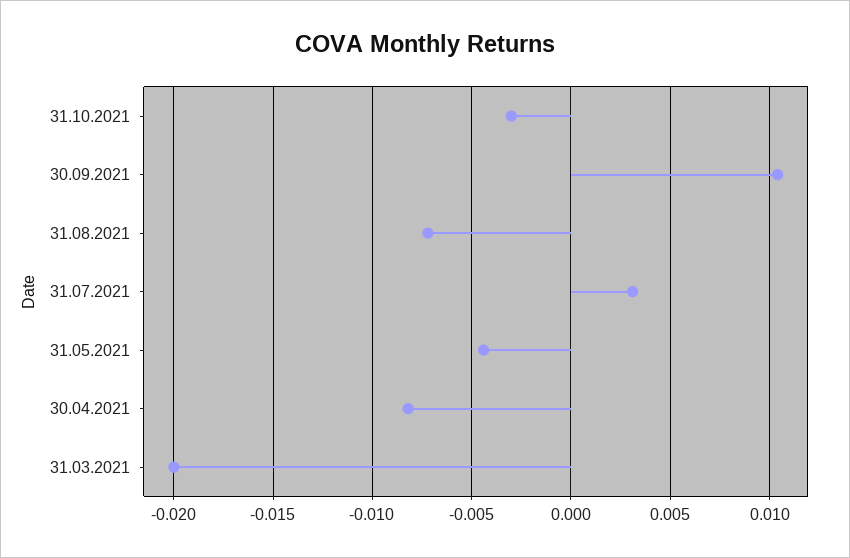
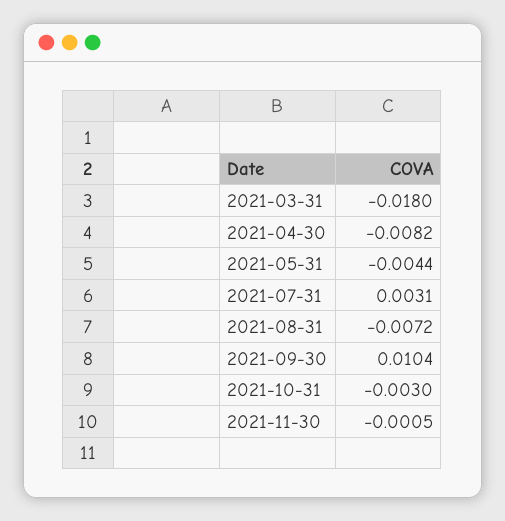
31.03.2021: -0.02 -> -0.018
2021-11-30: none -> -0.0005

